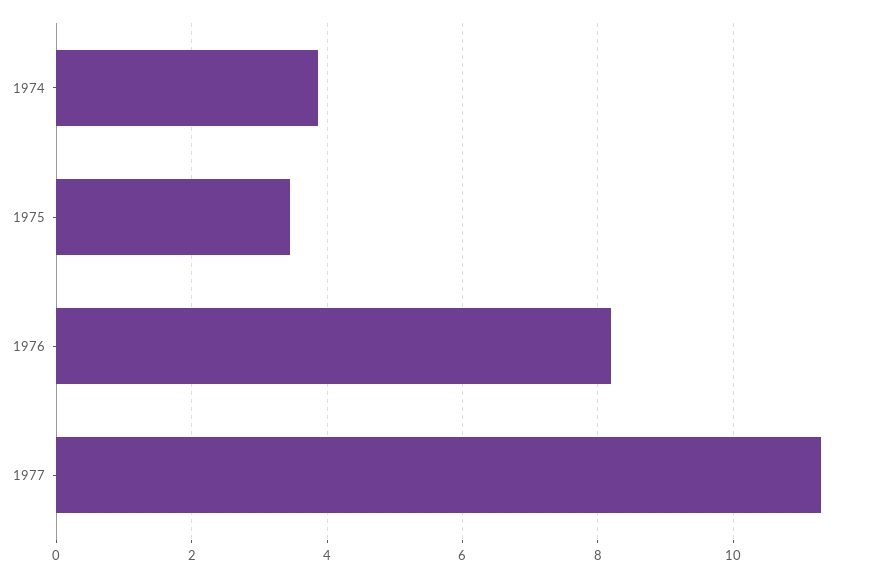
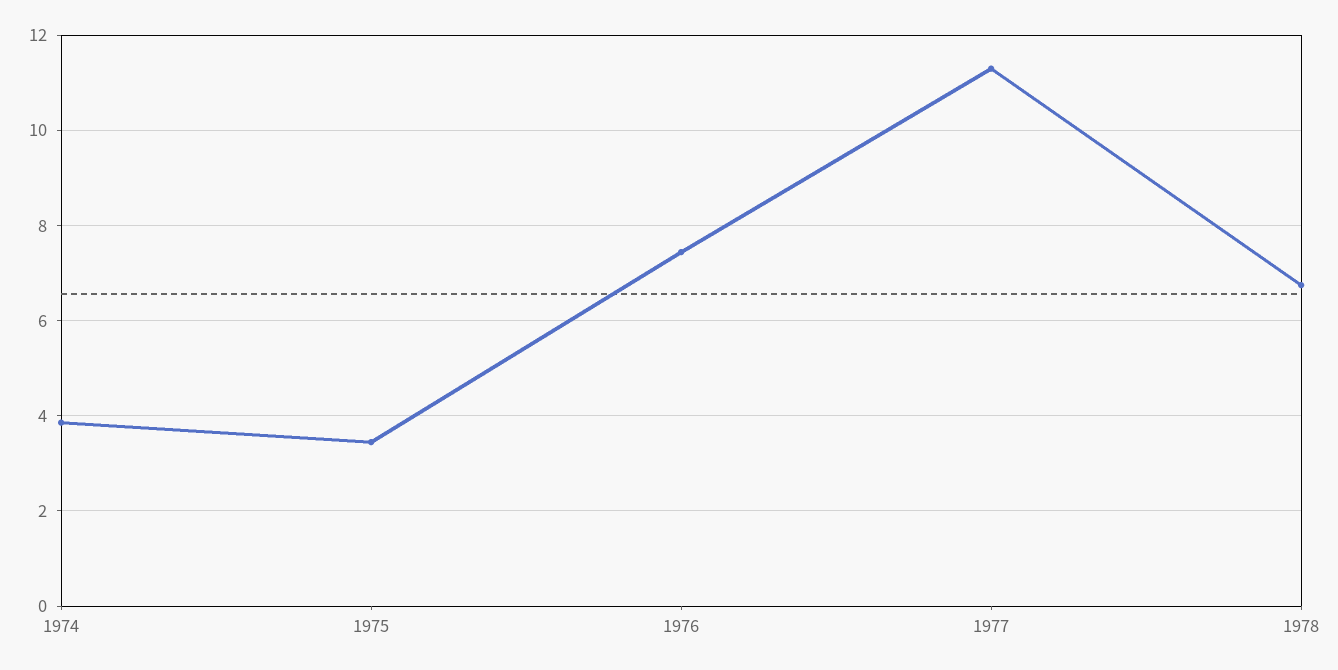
1976: 8.2 -> 7.4
1978: none -> 6.8

